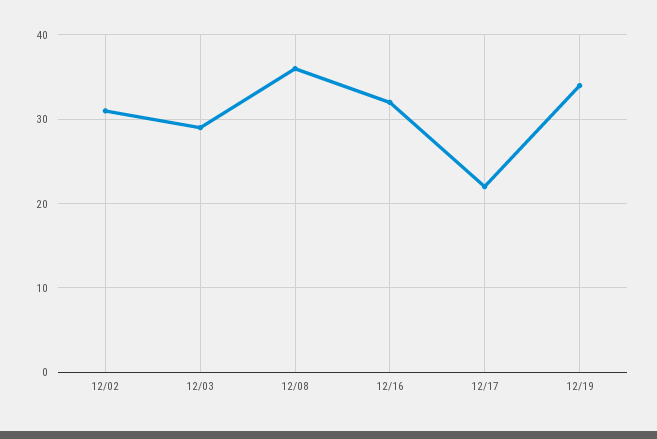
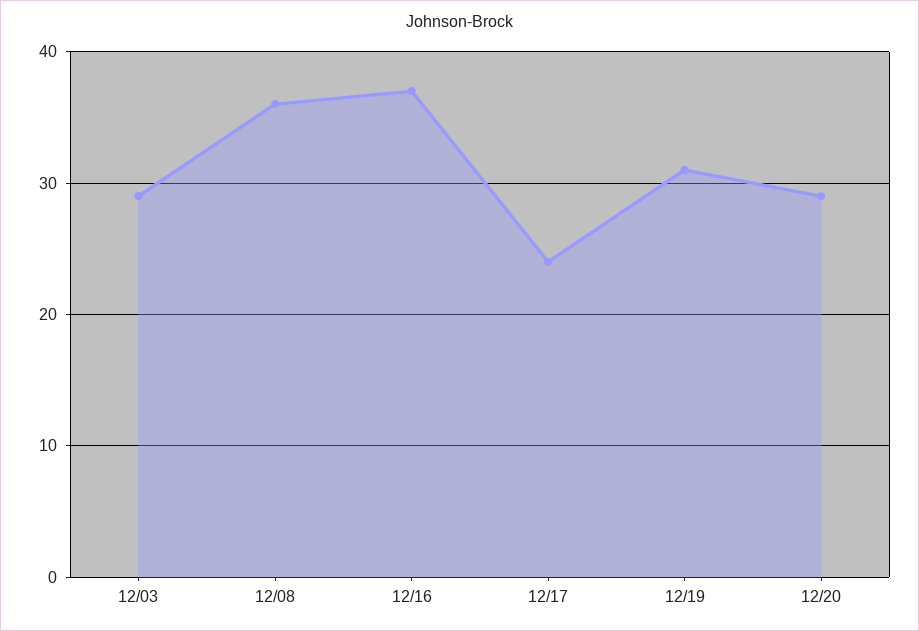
12/02: 31 -> none
12/16: 32 -> 37
12/17: 22 -> 24
12/19: 34 -> 31
12/20: none -> 29

